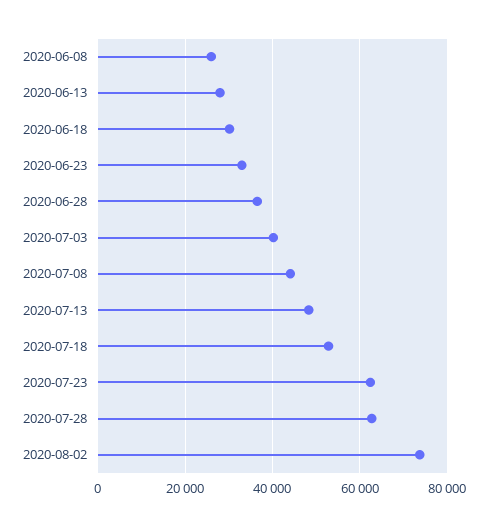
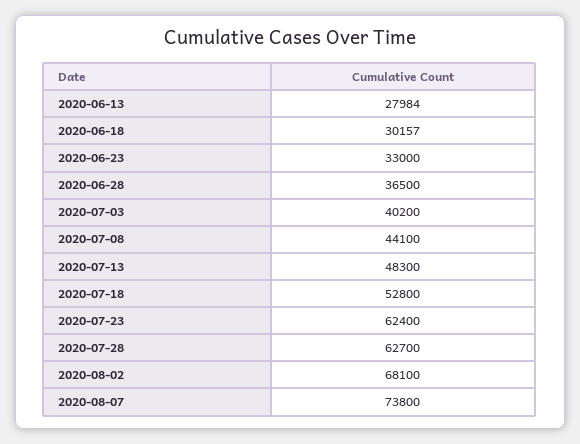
2020-06-08: 26000 -> none
2020-08-02: 74000 -> 68100
2020-08-07: none -> 73800

